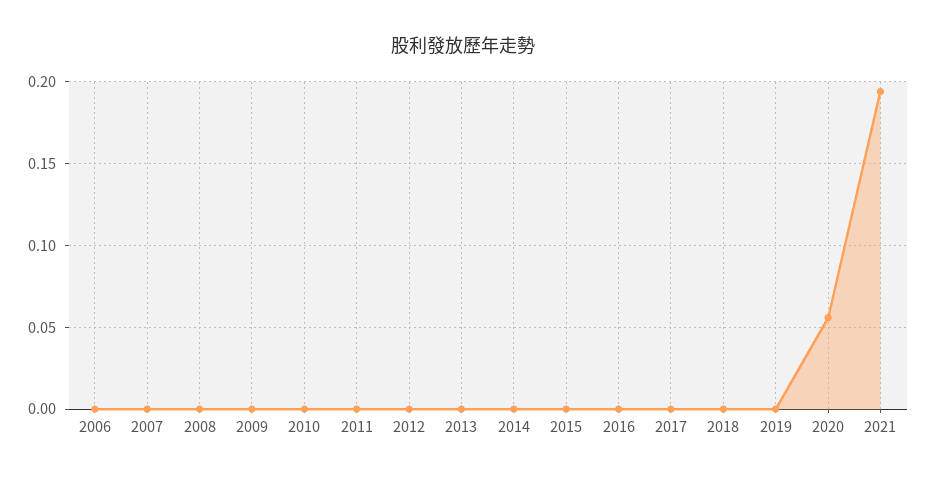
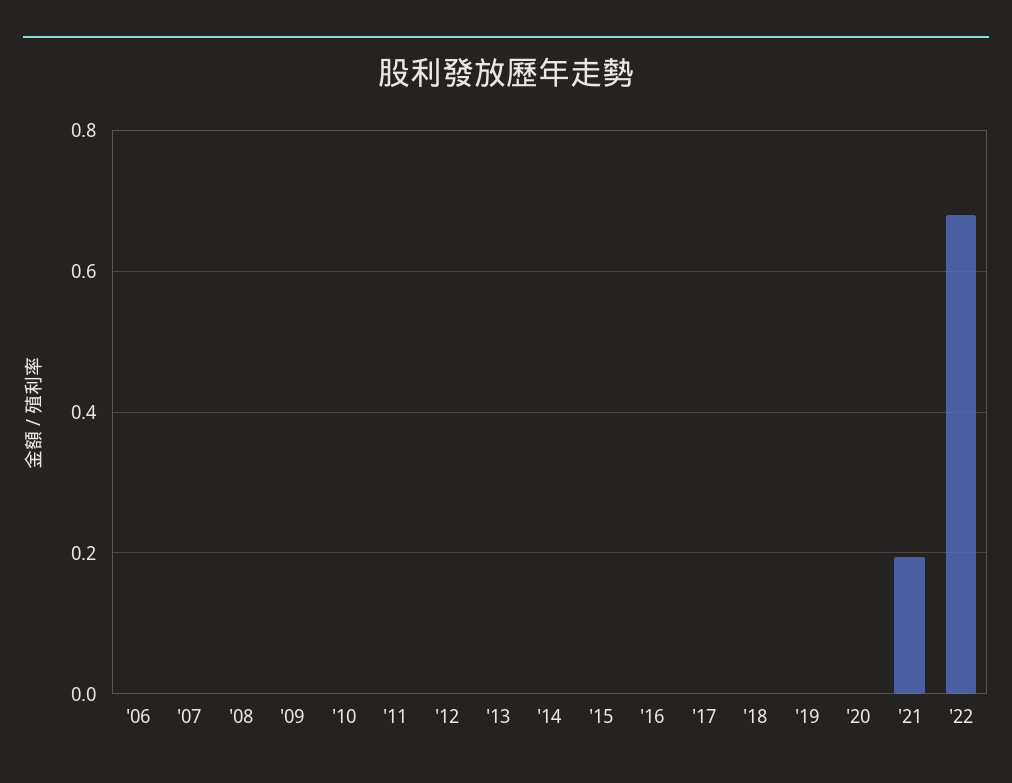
2020: 0.055 -> 0
'22: none -> 0.68

